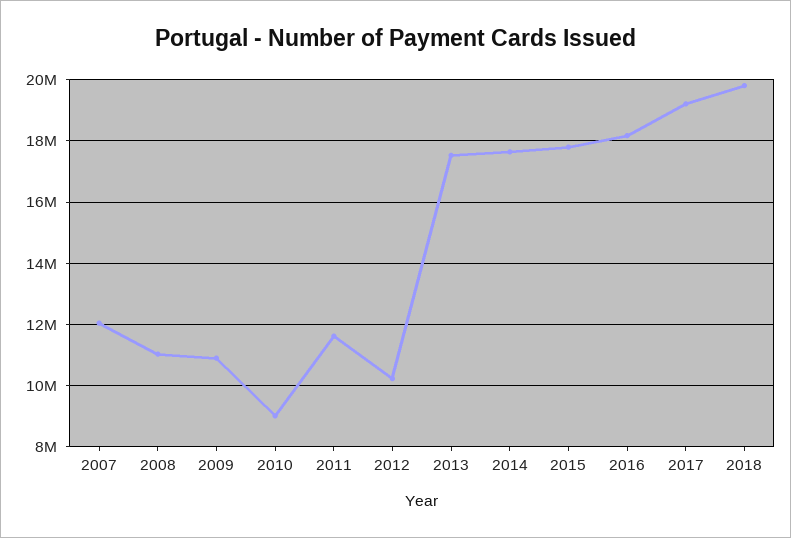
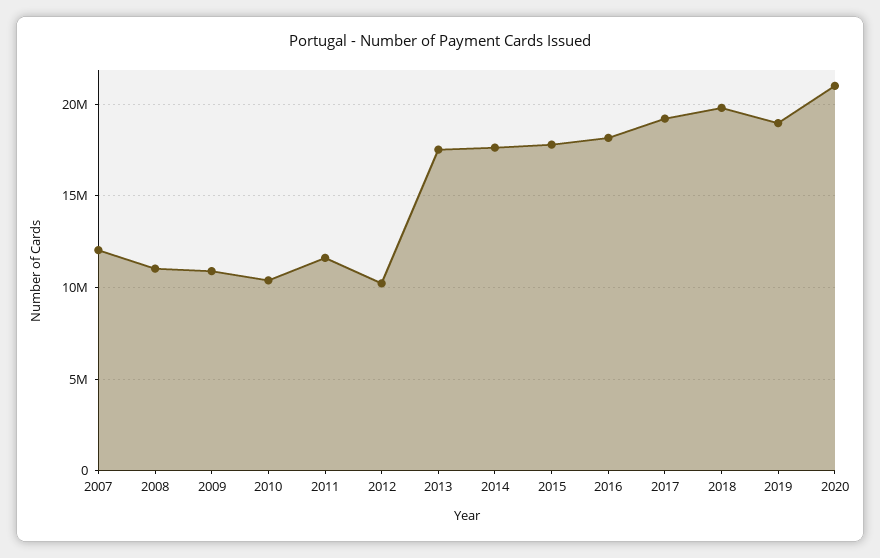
2010: 9000000 -> 10500000
2019: none -> 19000000
2020: none -> 21000000

